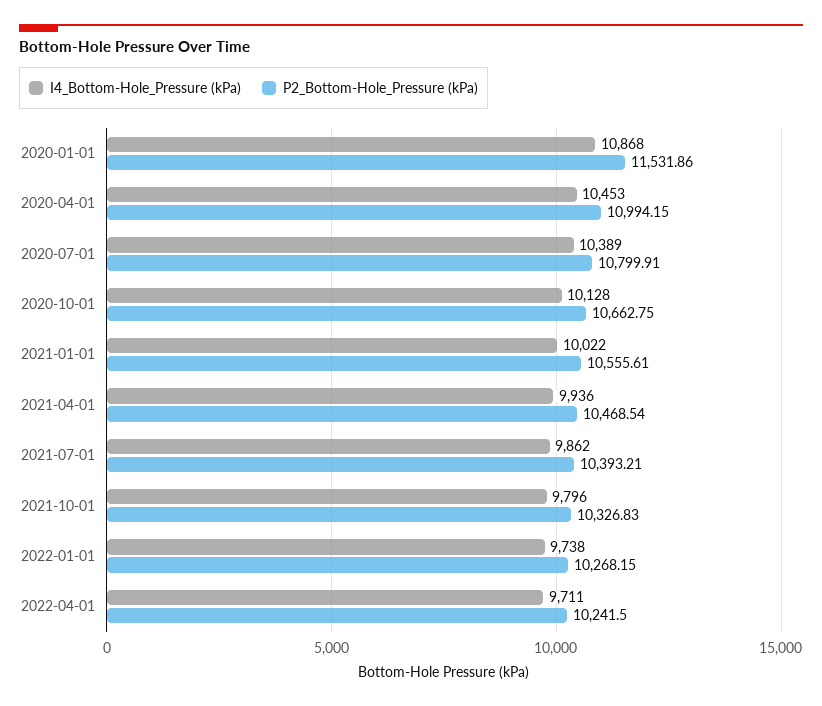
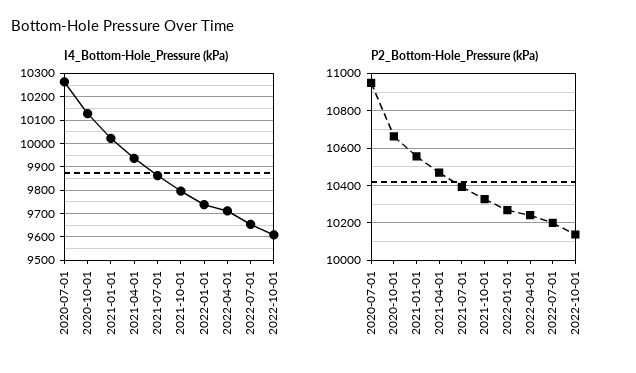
I4_Bottom-Hole_Pressure (kPa), 2020-01-01: 10868 -> none
P2_Bottom-Hole_Pressure (kPa), 2020-01-01: 11531.86 -> none
I4_Bottom-Hole_Pressure (kPa), 2020-04-01: 10453 -> none
P2_Bottom-Hole_Pressure (kPa), 2020-04-01: 10994.15 -> none
I4_Bottom-Hole_Pressure (kPa), 2020-07-01: 10389 -> 10250
P2_Bottom-Hole_Pressure (kPa), 2020-07-01: 10799.91 -> 10950
I4_Bottom-Hole_Pressure (kPa), 2022-07-01: none -> 9650
I4_Bottom-Hole_Pressure (kPa), 2022-10-01: none -> 9600
P2_Bottom-Hole_Pressure (kPa), 2022-07-01: none -> 10200
P2_Bottom-Hole_Pressure (kPa), 2022-10-01: none -> 10150

